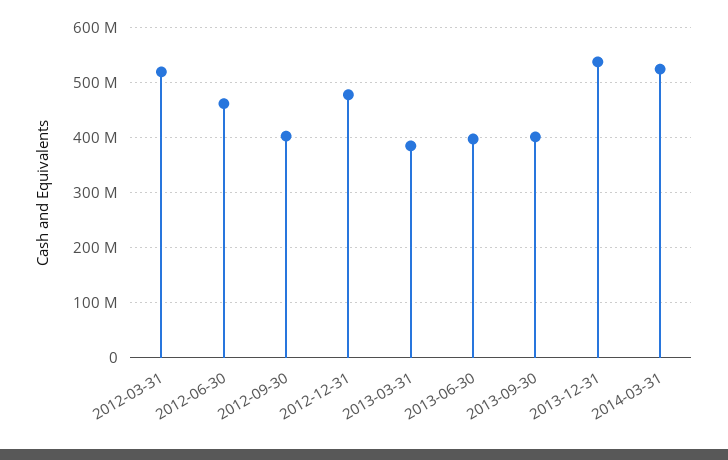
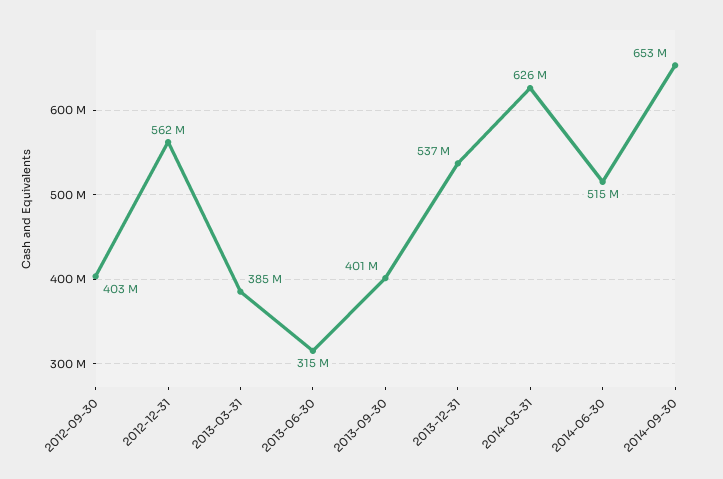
2012-03-31: 520000000 -> none
2012-06-30: 460000000 -> none
2012-12-31: 480000000 -> 562000000
2013-06-30: 400000000 -> 315000000
2014-03-31: 520000000 -> 626000000
2014-06-30: none -> 515000000
2014-09-30: none -> 653000000

